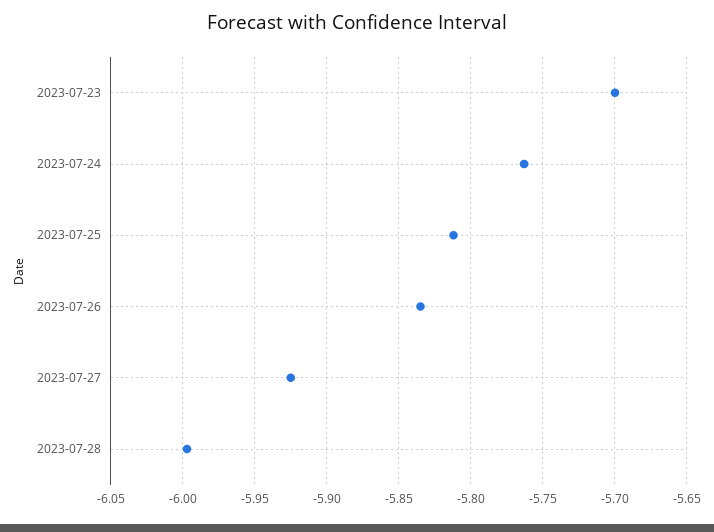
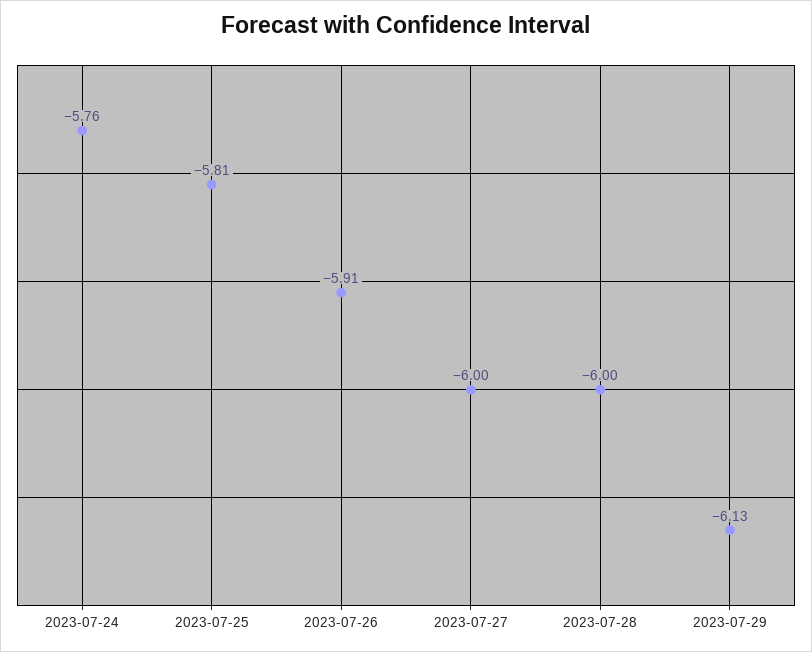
2023-07-23: -5.7 -> none
2023-07-26: -5.835 -> -5.91
2023-07-27: -5.925 -> -6
2023-07-29: none -> -6.13

